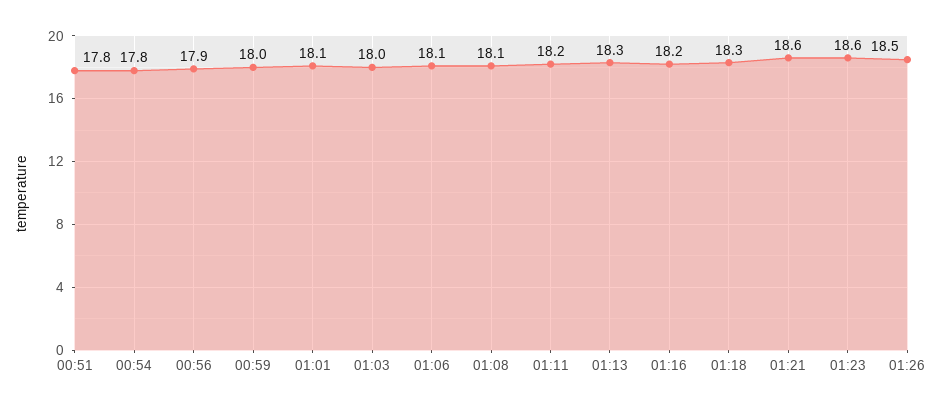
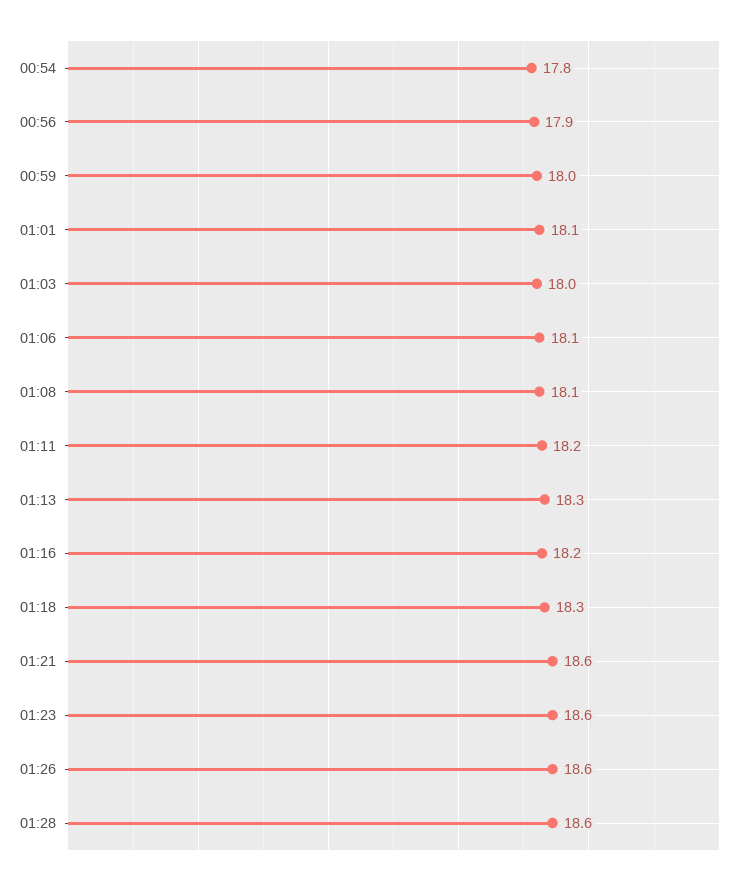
00:51: 17.8 -> none
01:26: 18.5 -> 18.6
01:28: none -> 18.6

